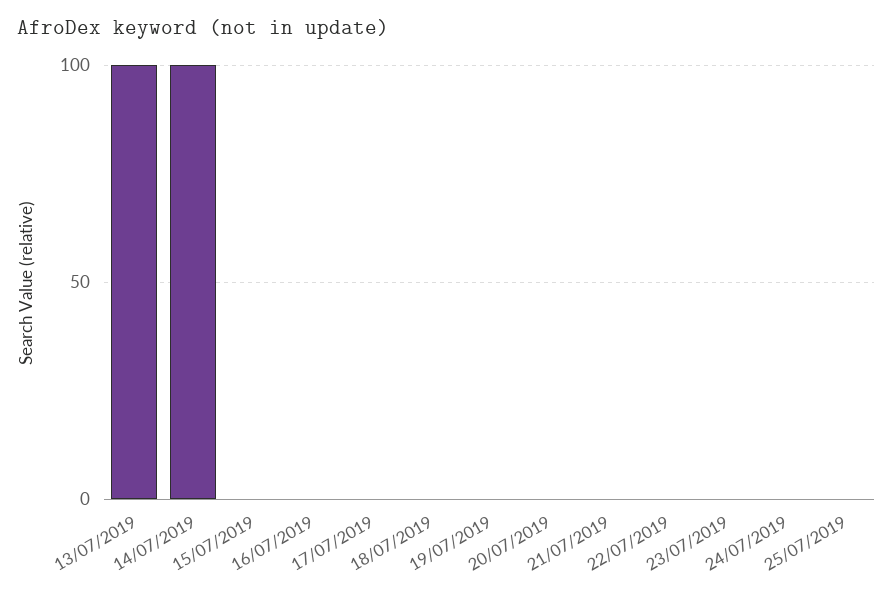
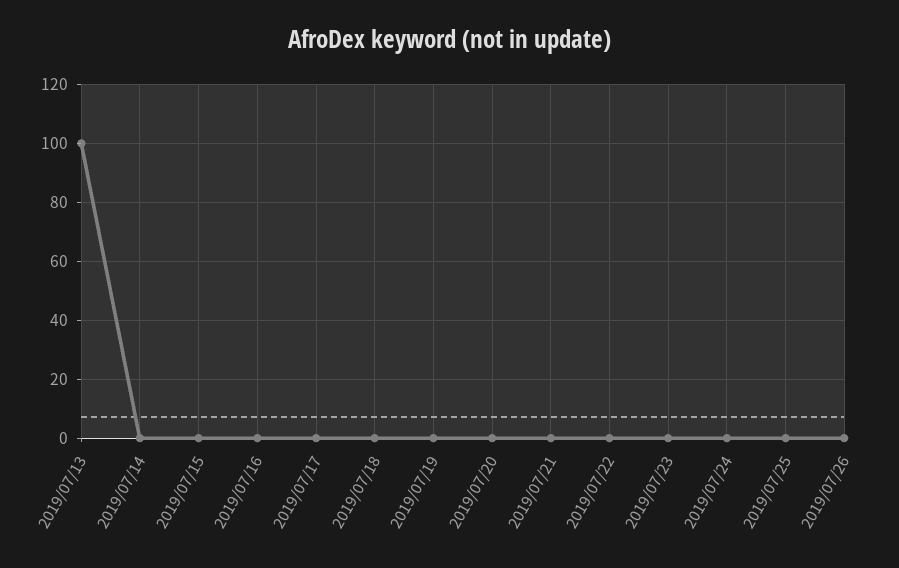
14/07/2019: 100 -> 0
2019/07/26: none -> 0

